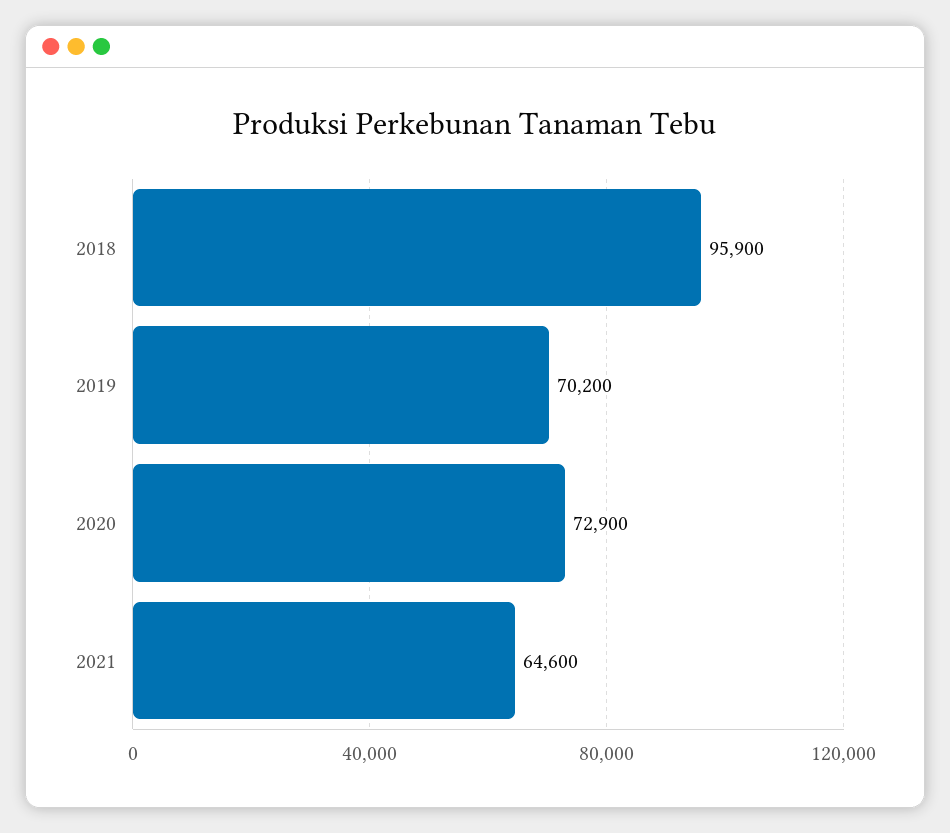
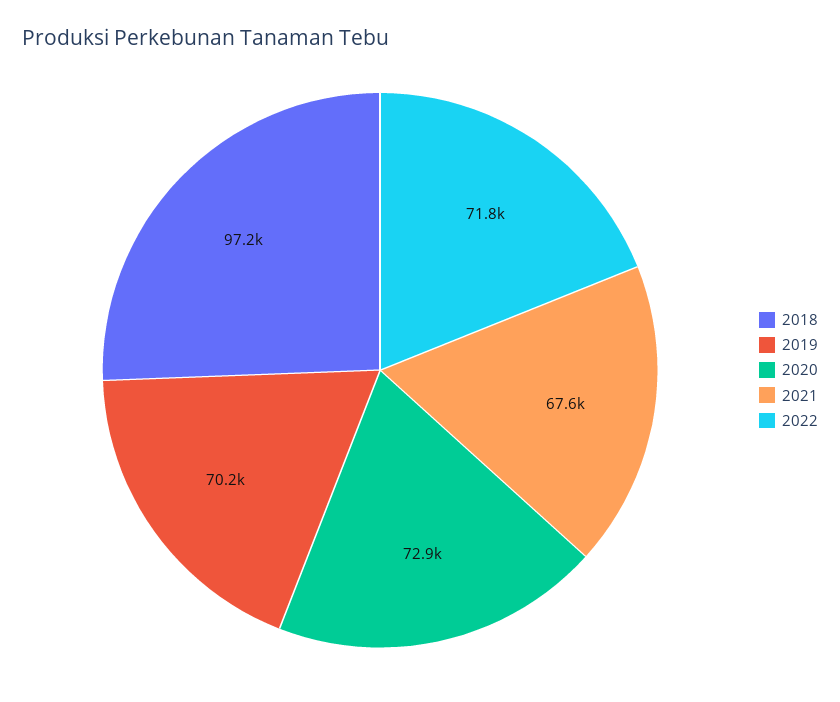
2018: 95900 -> 97200
2021: 64600 -> 67600
2022: none -> 71800

